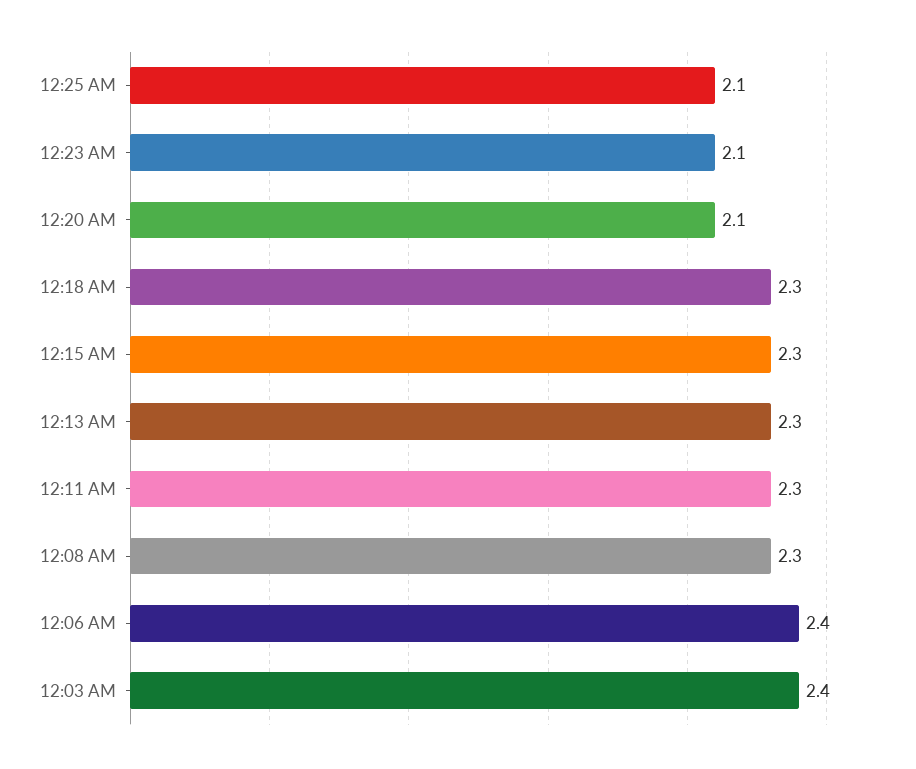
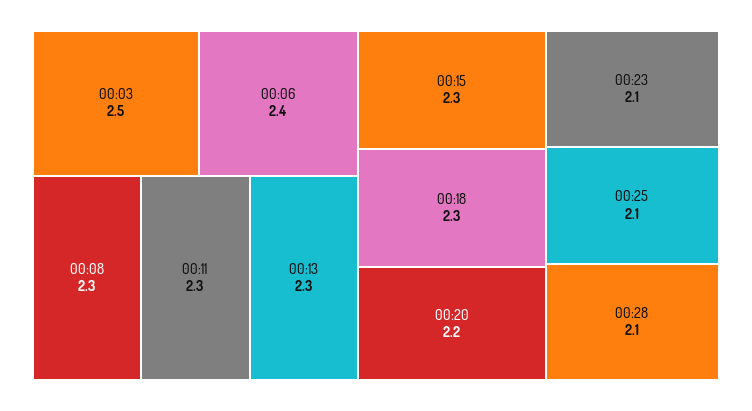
12:20 AM: 2.1 -> 2.2
12:03 AM: 2.4 -> 2.5
00:28: none -> 2.1

